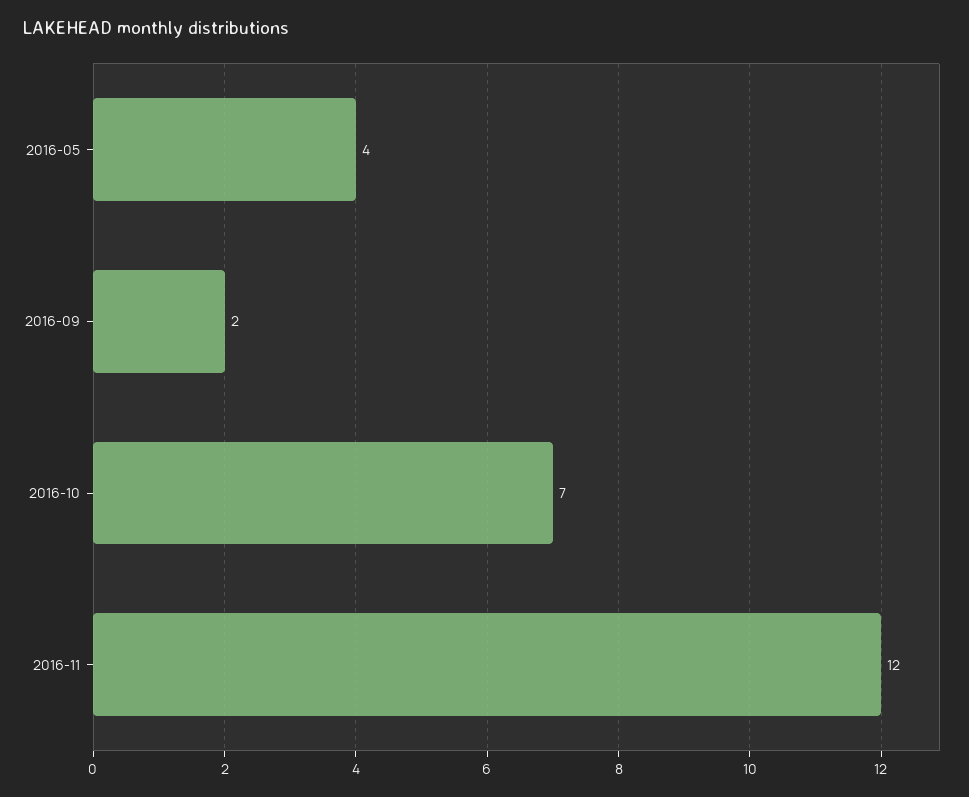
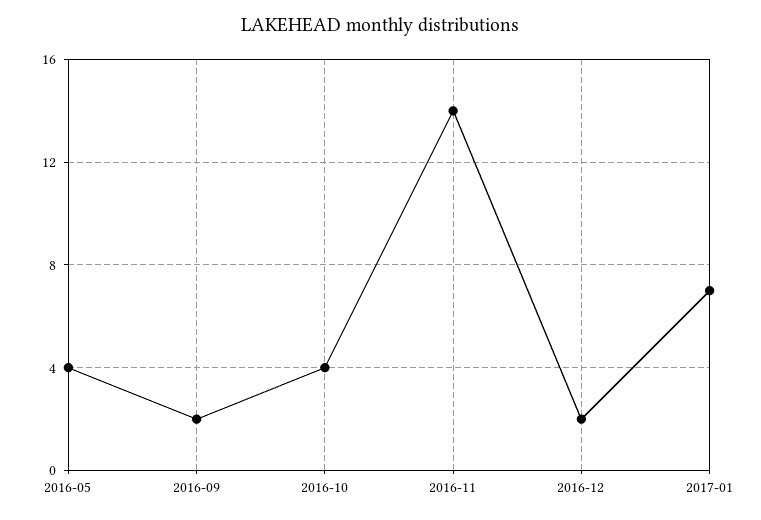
2016-10: 7 -> 4
2016-11: 12 -> 14
2016-12: none -> 2
2017-01: none -> 7

